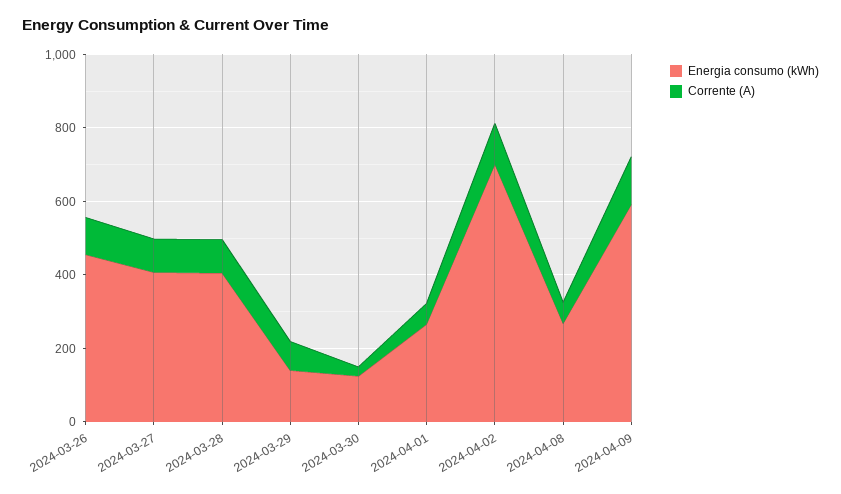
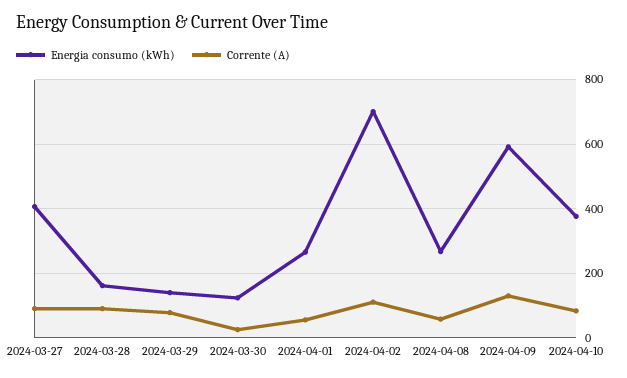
Energia consumo (kWh), 2024-03-26: 450 -> none
Corrente (A), 2024-03-26: 100 -> none
Energia consumo (kWh), 2024-03-28: 400 -> 160
Energia consumo (kWh), 2024-04-10: none -> 380
Corrente (A), 2024-04-10: none -> 80

